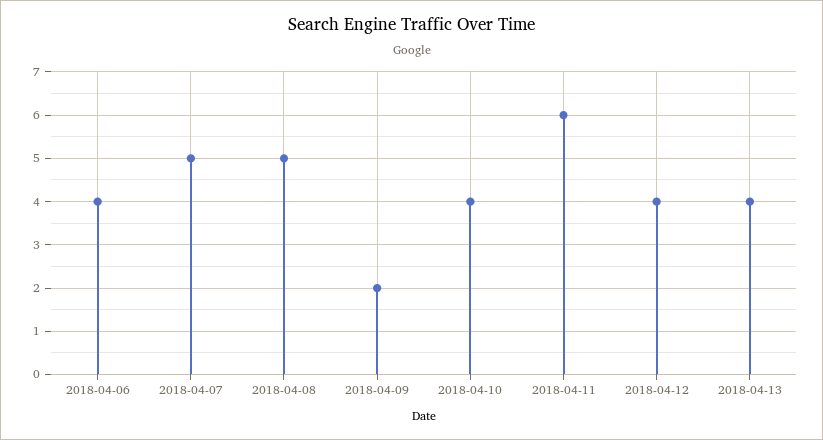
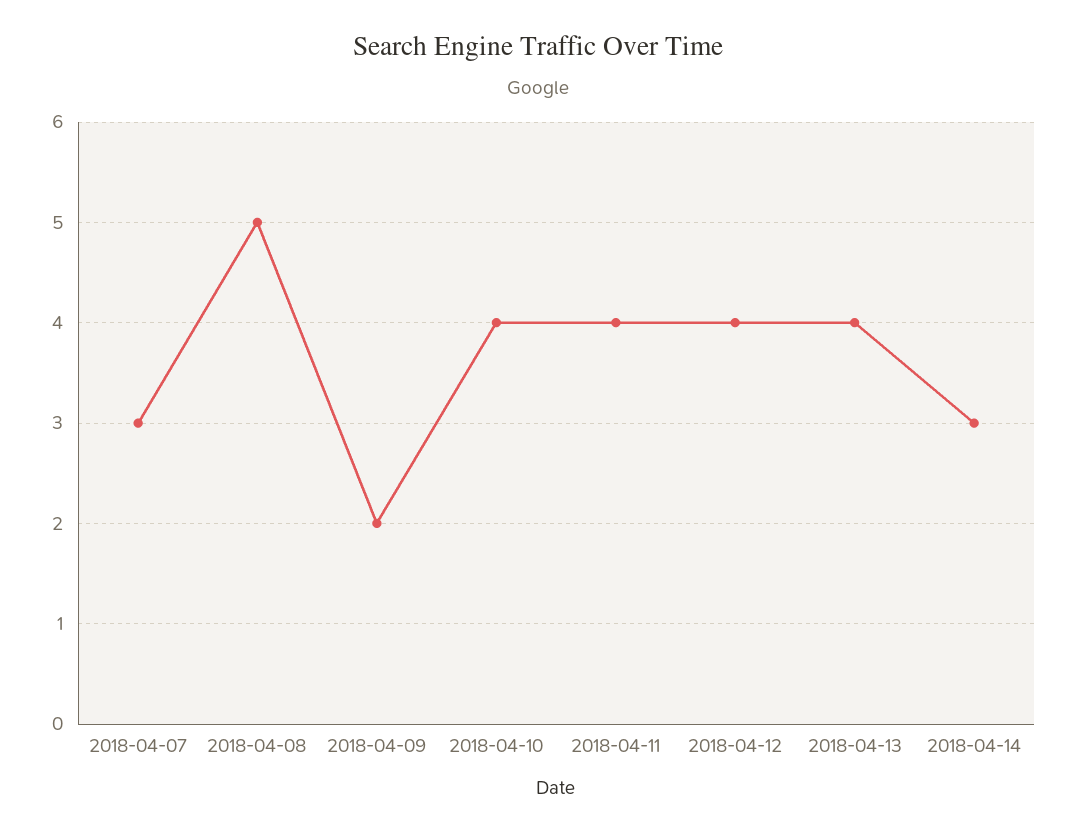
2018-04-06: 4 -> none
2018-04-07: 5 -> 3
2018-04-11: 6 -> 4
2018-04-14: none -> 3

